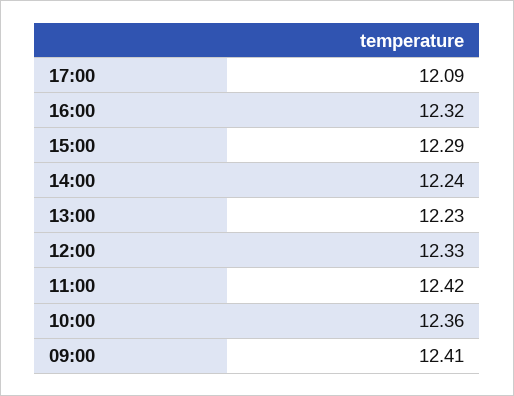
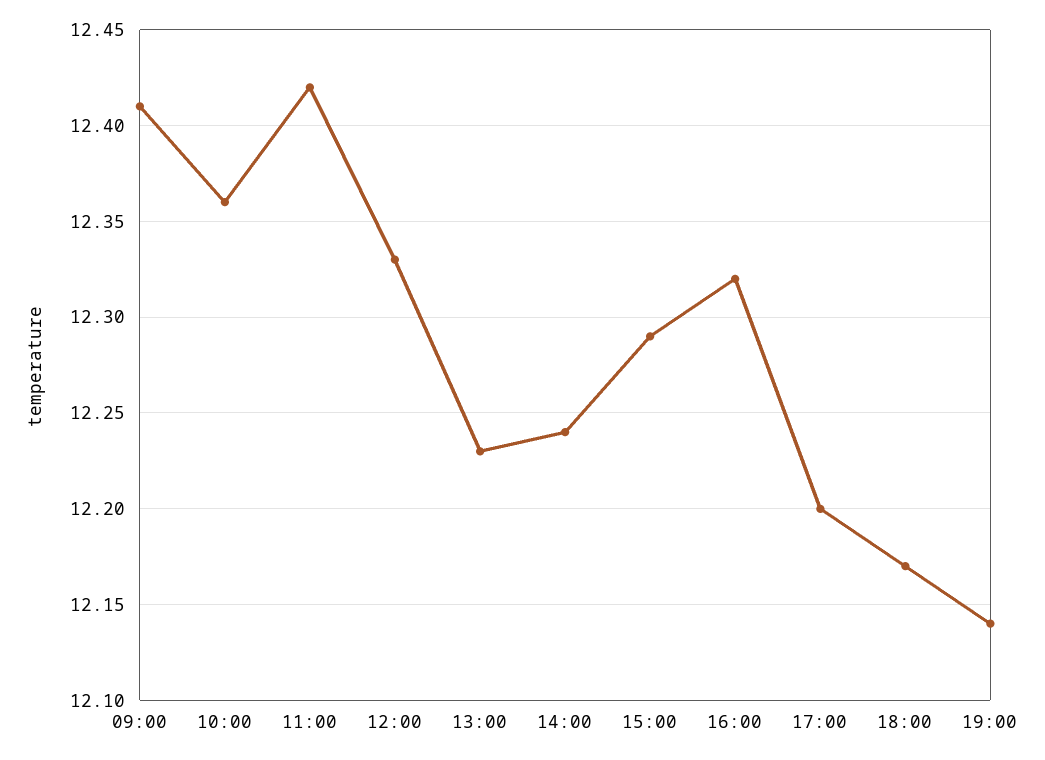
17:00: 12.09 -> 12.2
18:00: none -> 12.17
19:00: none -> 12.14

